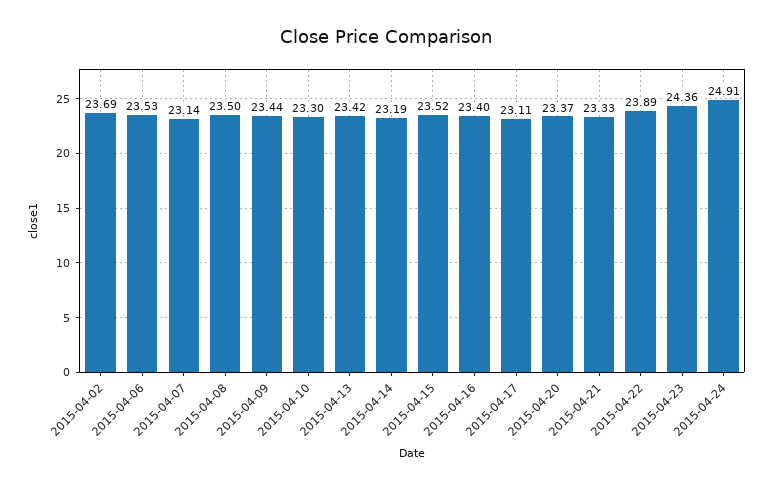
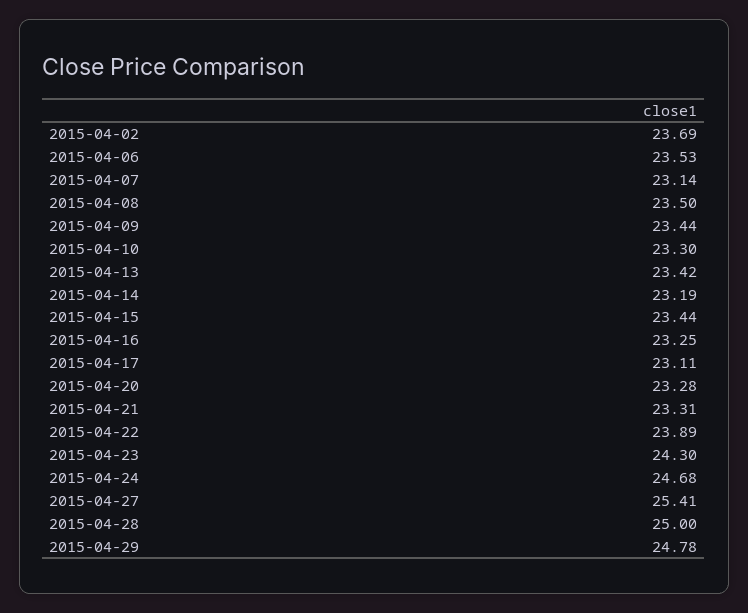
2015-04-15: 23.52 -> 23.44
2015-04-16: 23.4 -> 23.25
2015-04-20: 23.37 -> 23.28
2015-04-21: 23.33 -> 23.31
2015-04-23: 24.36 -> 24.3
2015-04-24: 24.91 -> 24.68
2015-04-27: none -> 25.41
2015-04-28: none -> 25
2015-04-29: none -> 24.78

